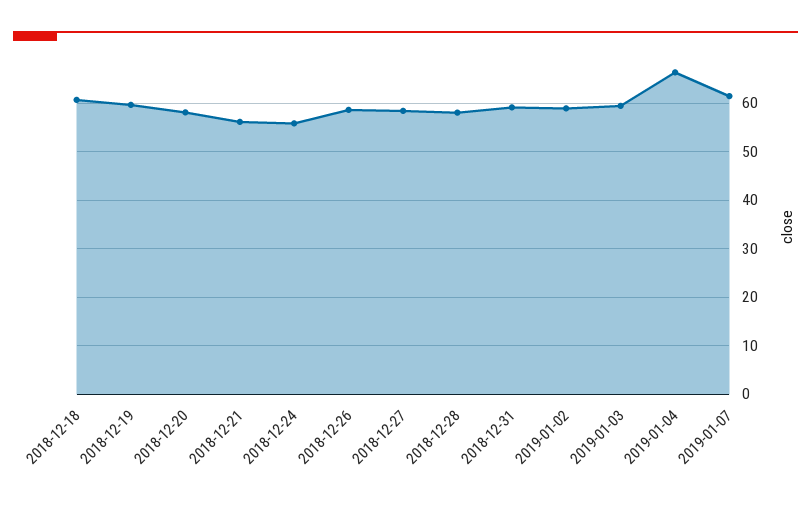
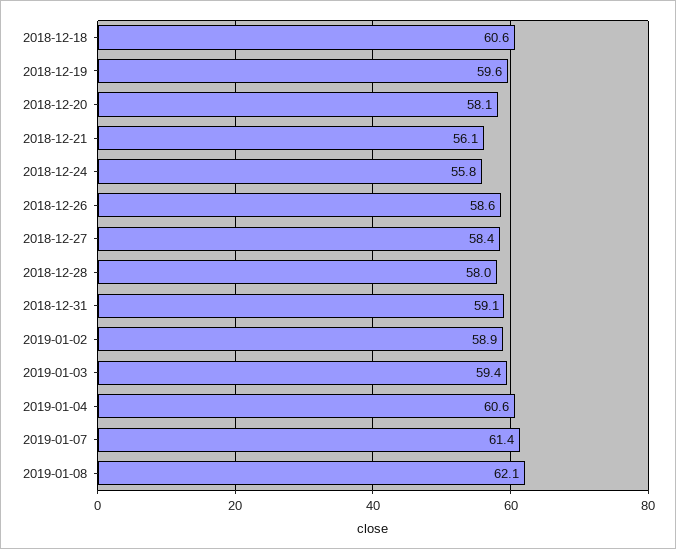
2019-01-04: 66 -> 60.6
2019-01-08: none -> 62.1

